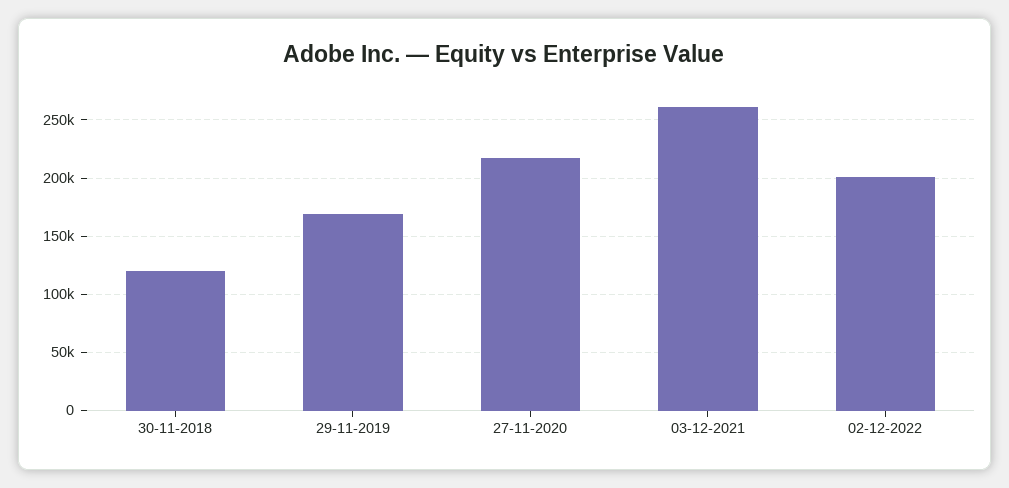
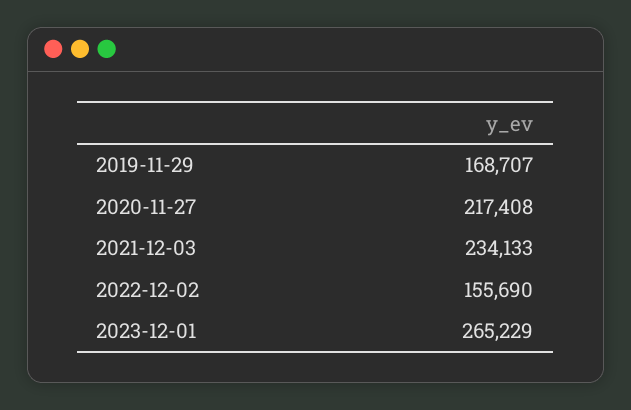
30-11-2018: 120000 -> none
03-12-2021: 260000 -> 234133
02-12-2022: 200000 -> 155690
2023-12-01: none -> 265229

